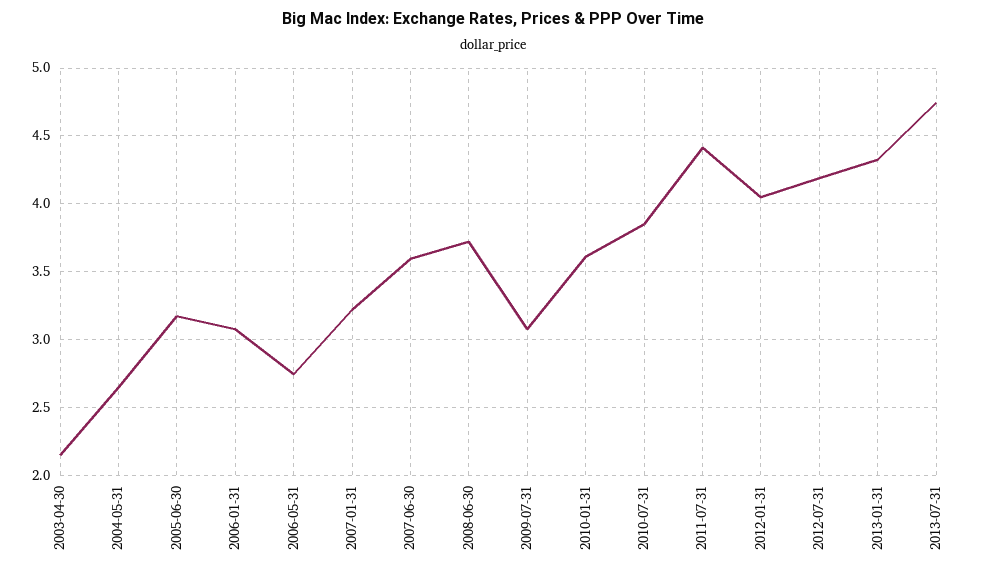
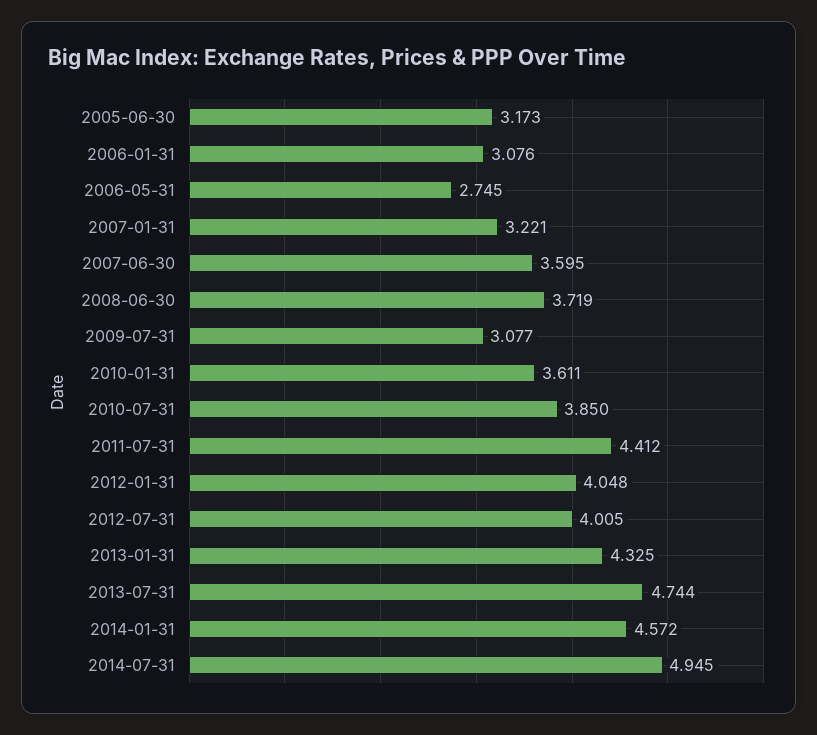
2003-04-30: 2.15 -> none
2004-05-31: 2.65 -> none
2012-07-31: 4.2 -> 4.005
2014-01-31: none -> 4.572
2014-07-31: none -> 4.945

